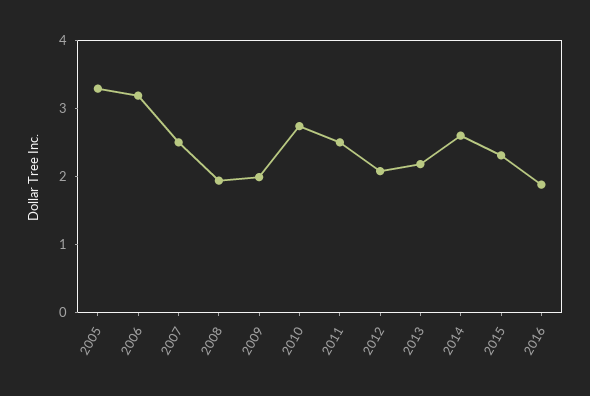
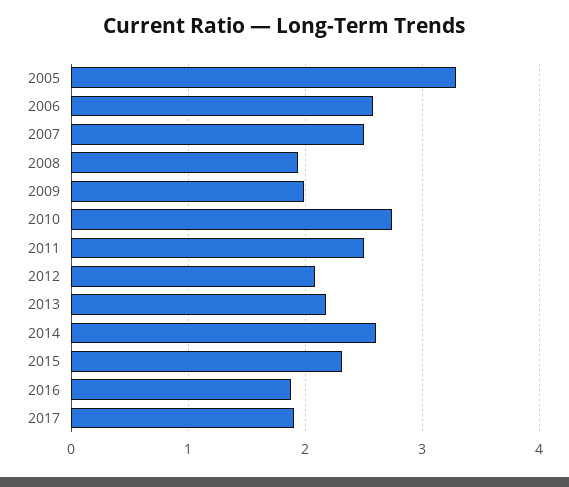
2006: 3.2 -> 2.6
2017: none -> 1.9

